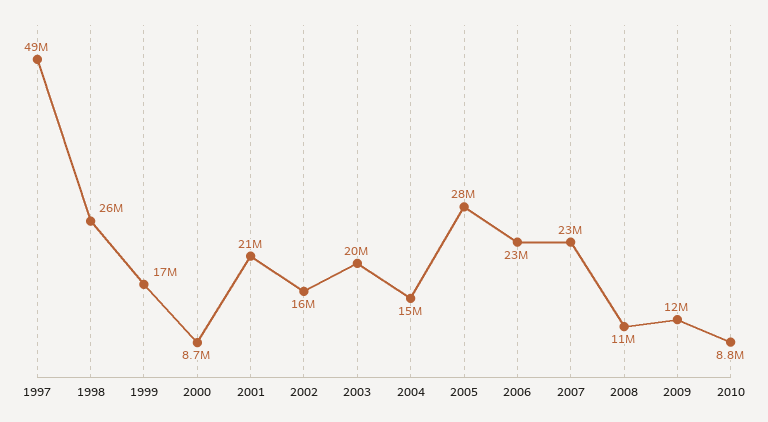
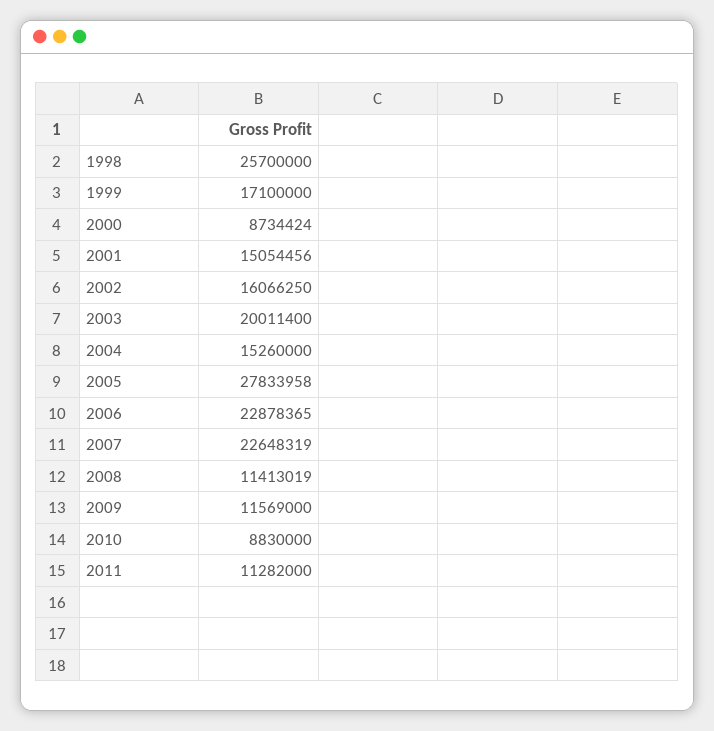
1997: 49000000 -> none
2001: 21000000 -> 15054456
2011: none -> 11282000

